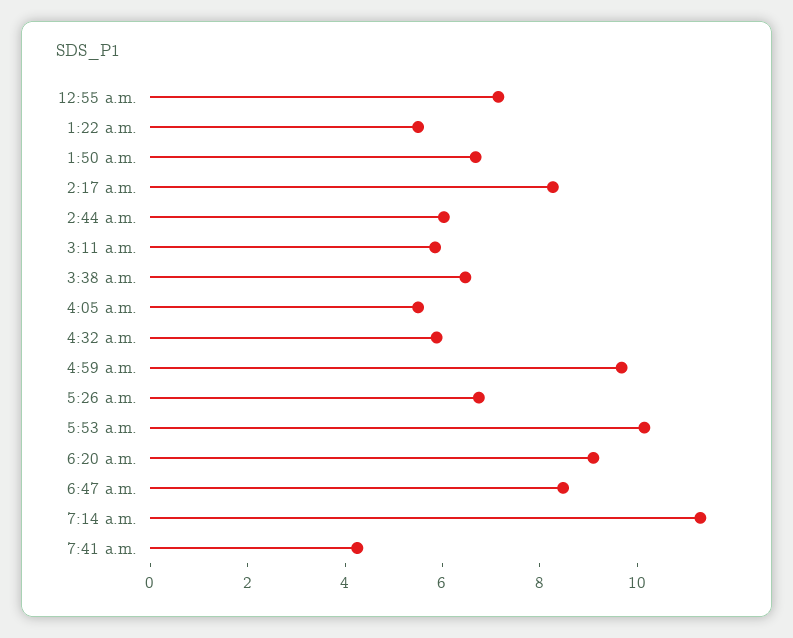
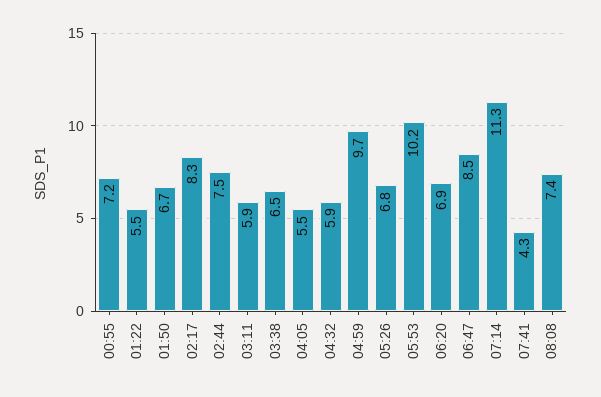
2:44 a.m.: 6 -> 7.5
6:20 a.m.: 9 -> 6.9
08:08: none -> 7.4

